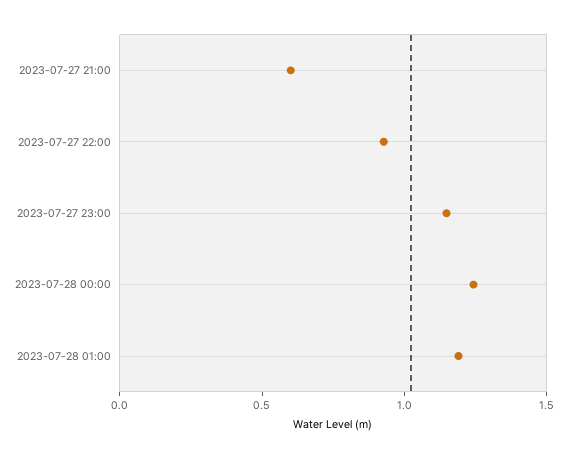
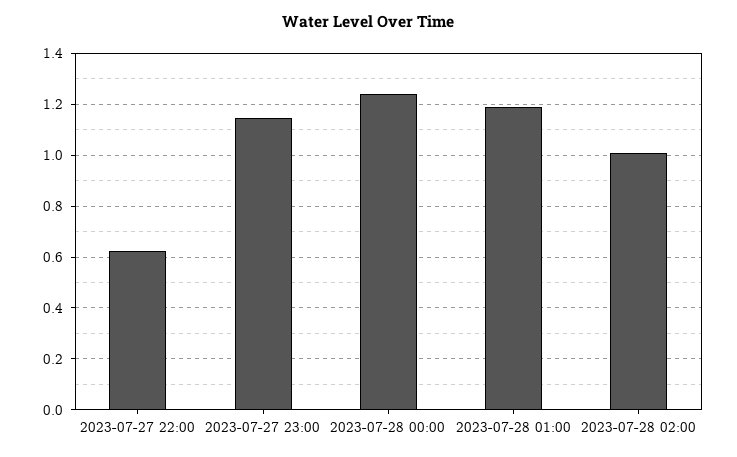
2023-07-27 21:00: 0.6 -> none
2023-07-27 22:00: 0.9 -> 0.625
2023-07-28 02:00: none -> 1

